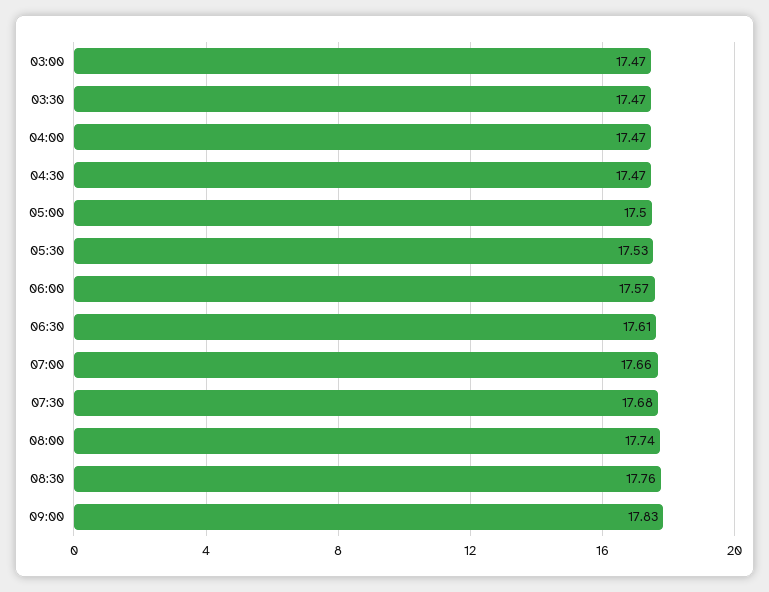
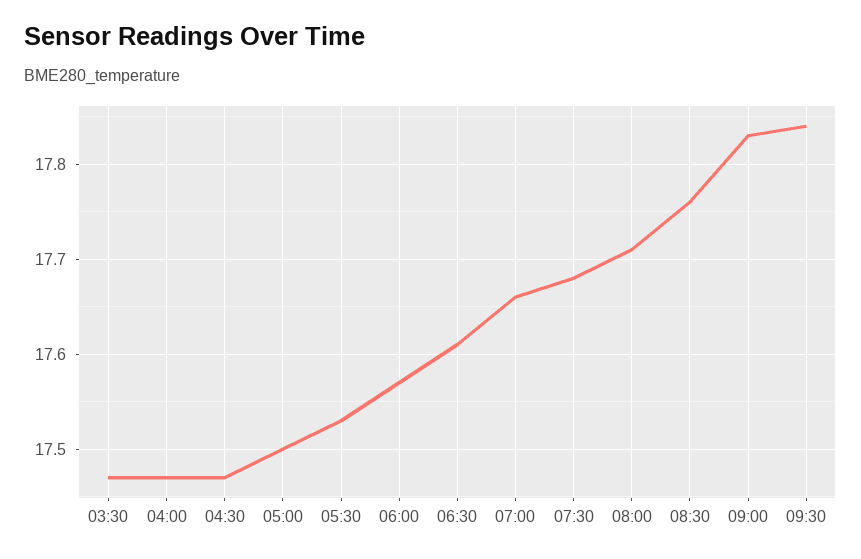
03:00: 17.47 -> none
08:00: 17.74 -> 17.71
09:30: none -> 17.84

